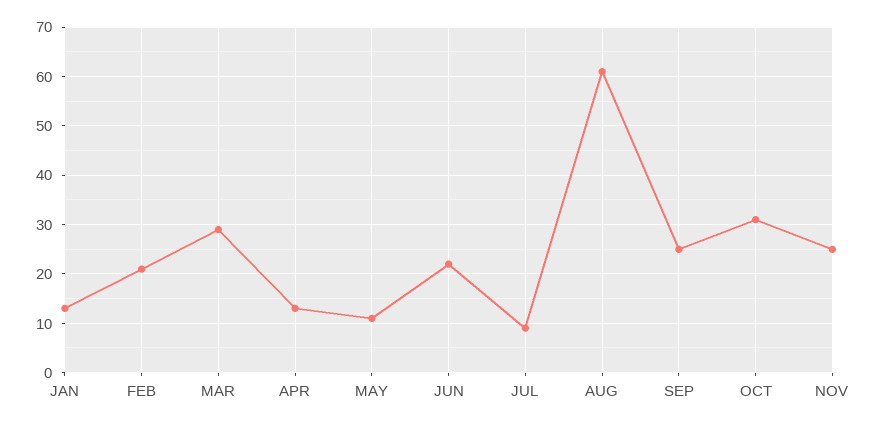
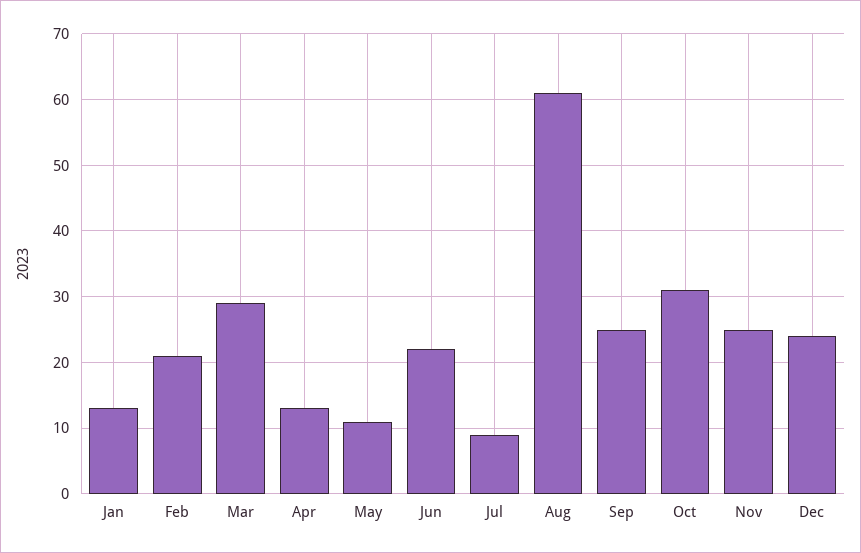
Dec: none -> 24

